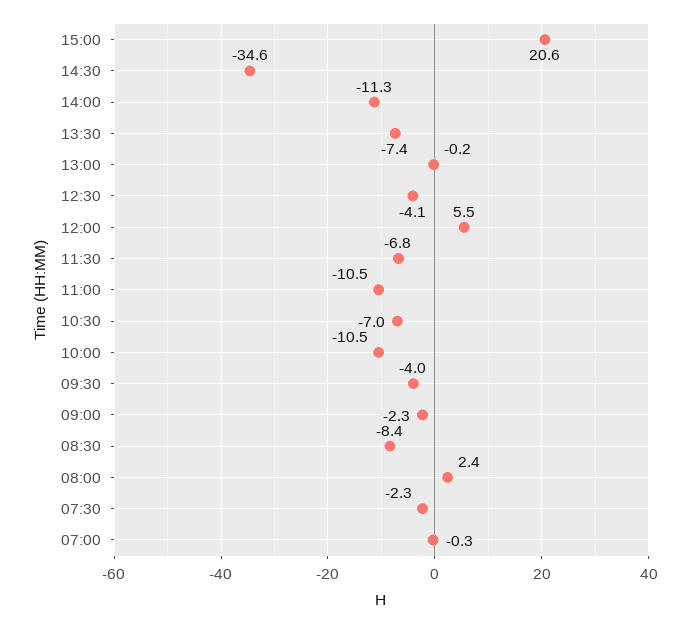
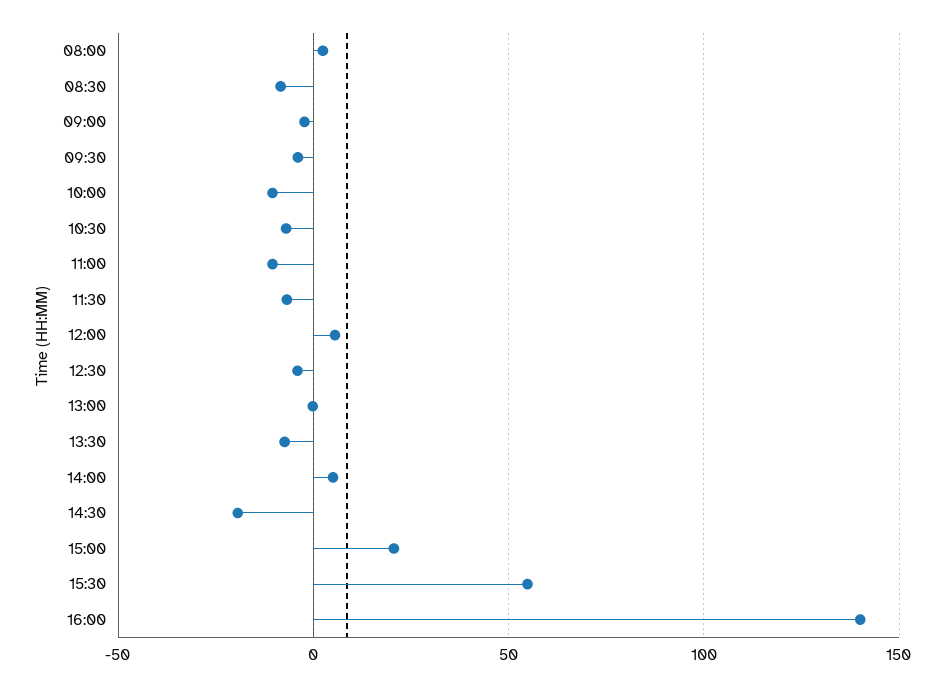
14:30: -34.6 -> -20
14:00: -11.3 -> 5
07:30: -2.3 -> none
07:00: -0.3 -> none
15:30: none -> 55
16:00: none -> 140

